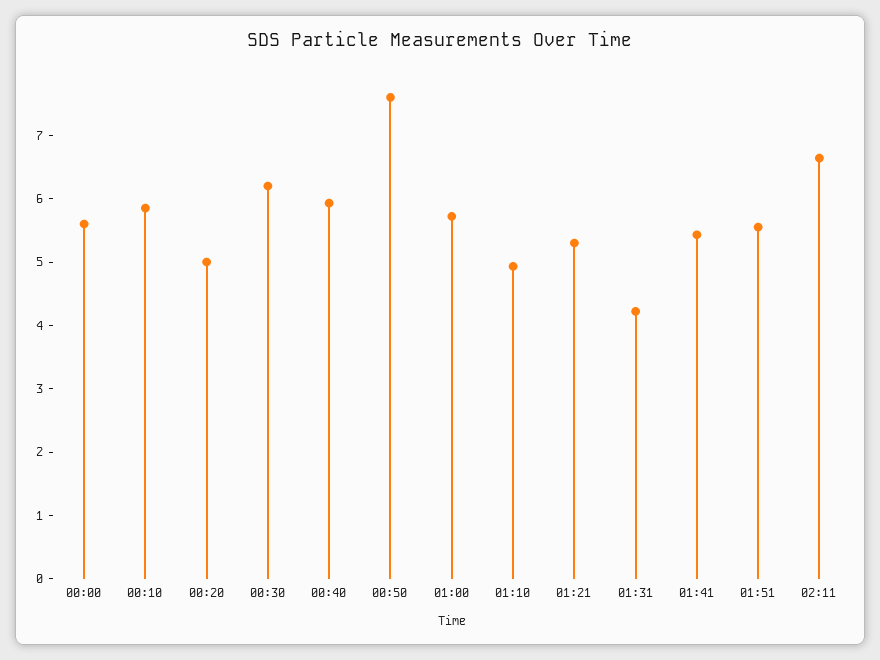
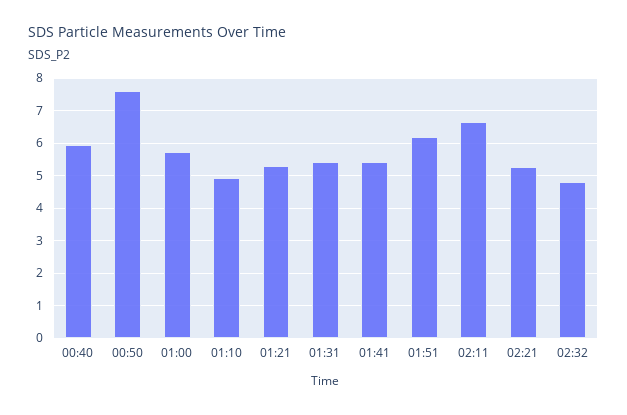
00:00: 5.6 -> none
00:10: 5.8 -> none
00:20: 5 -> none
00:30: 6.2 -> none
01:31: 4.2 -> 5.4
01:51: 5.6 -> 6.2
02:21: none -> 5.2
02:32: none -> 4.8

